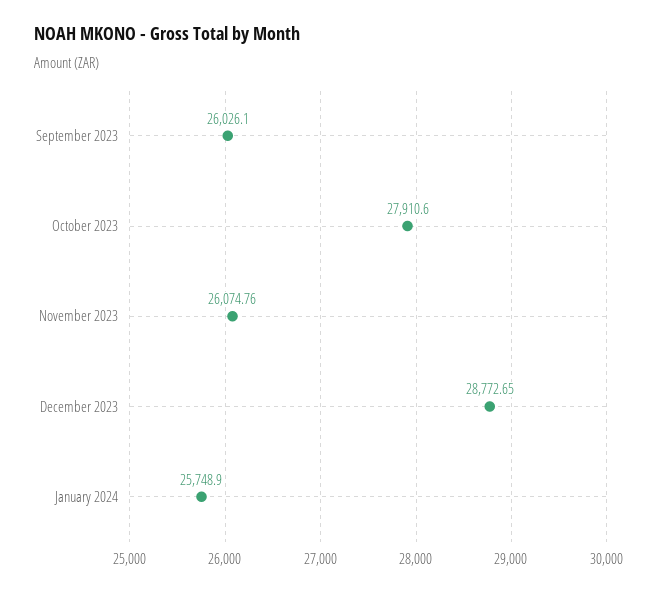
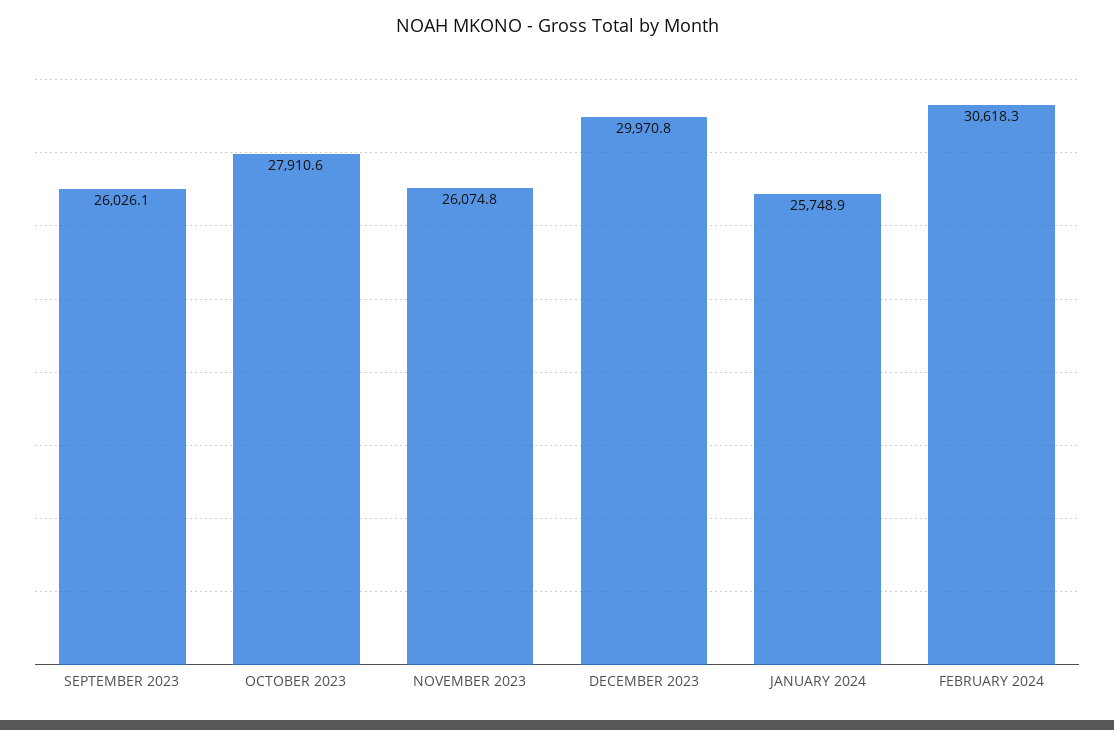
December 2023: 28772.65 -> 29970.8
FEBRUARY 2024: none -> 30618.3

